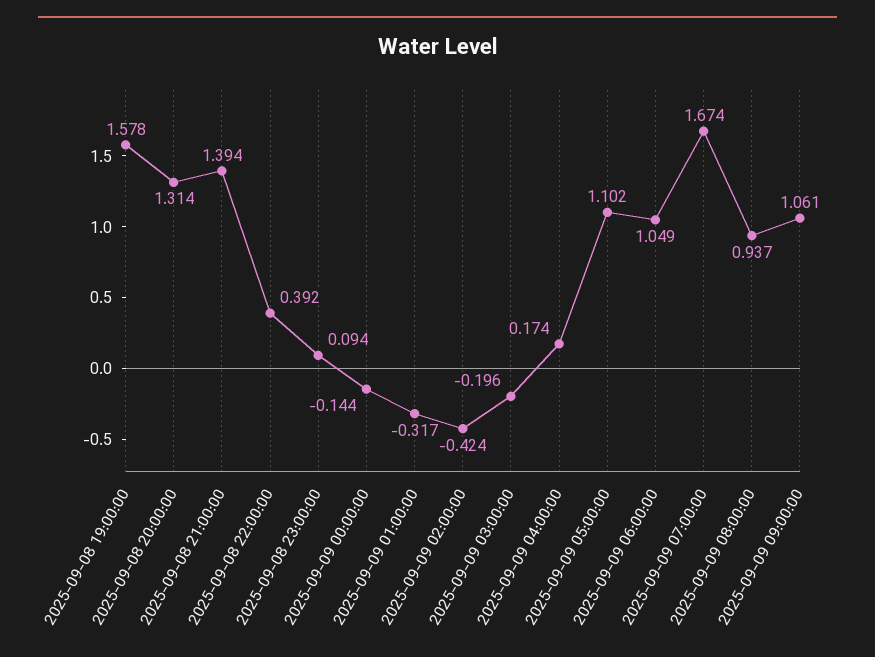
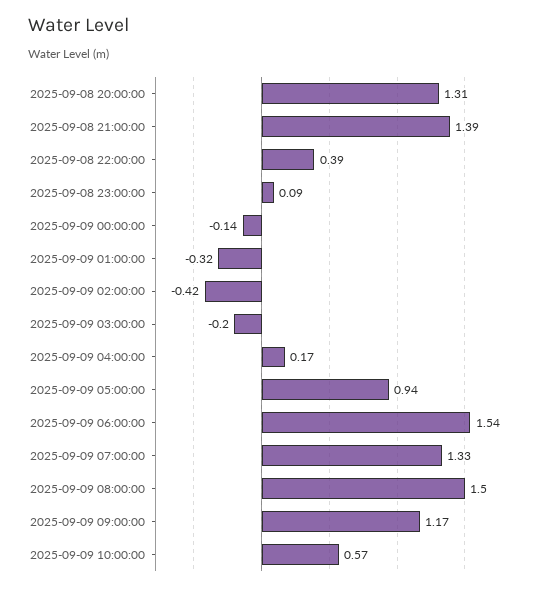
2025-09-08 19:00:00: 1.578 -> none
2025-09-09 05:00:00: 1.102 -> 0.94
2025-09-09 06:00:00: 1.049 -> 1.54
2025-09-09 07:00:00: 1.674 -> 1.33
2025-09-09 08:00:00: 0.937 -> 1.5
2025-09-09 09:00:00: 1.061 -> 1.17
2025-09-09 10:00:00: none -> 0.57

